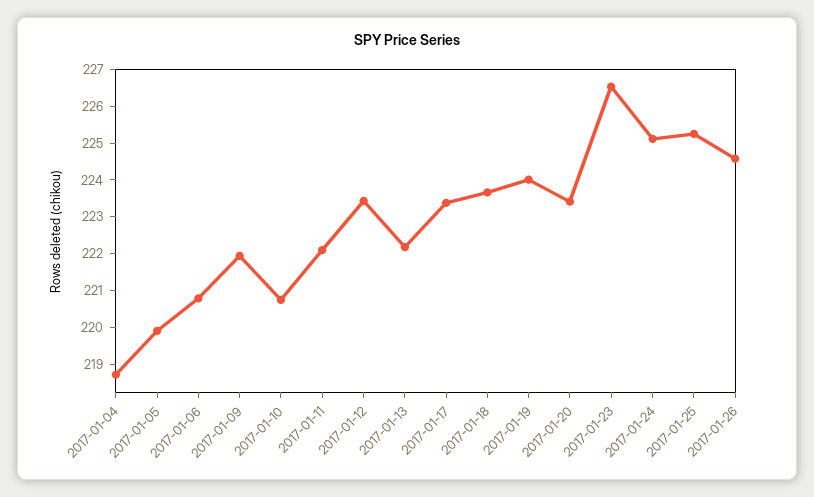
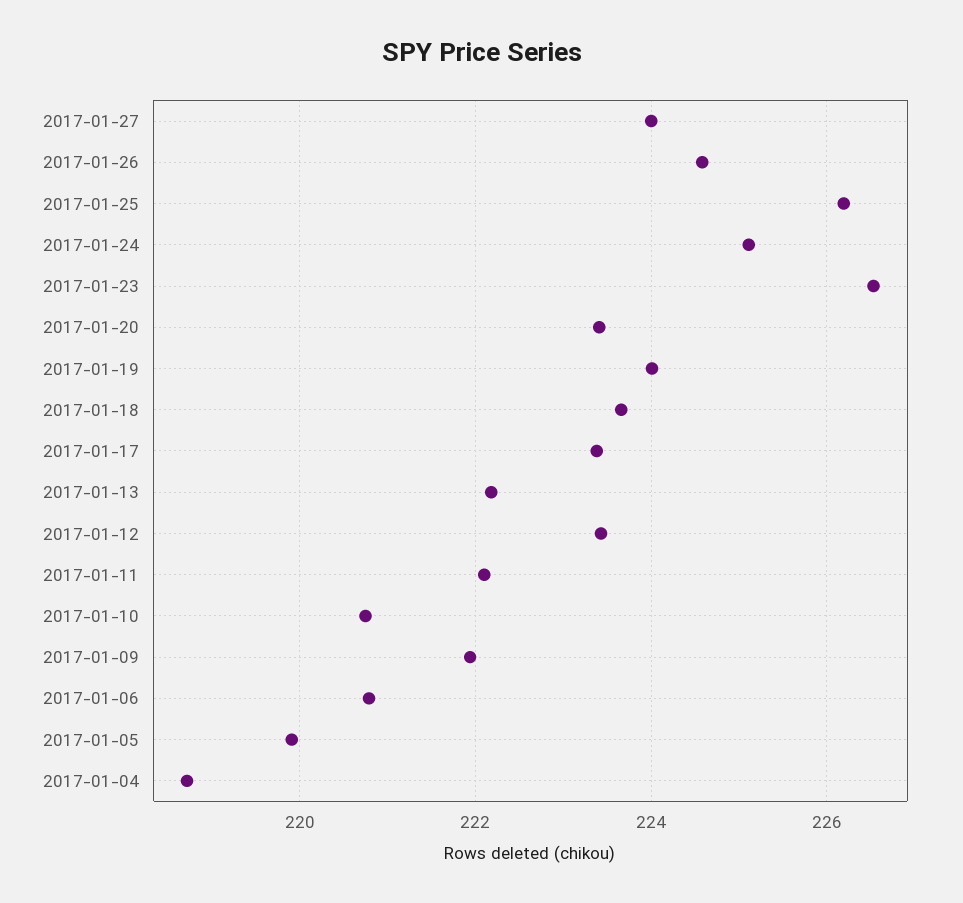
2017-01-25: 225.25 -> 226.2
2017-01-27: none -> 224

